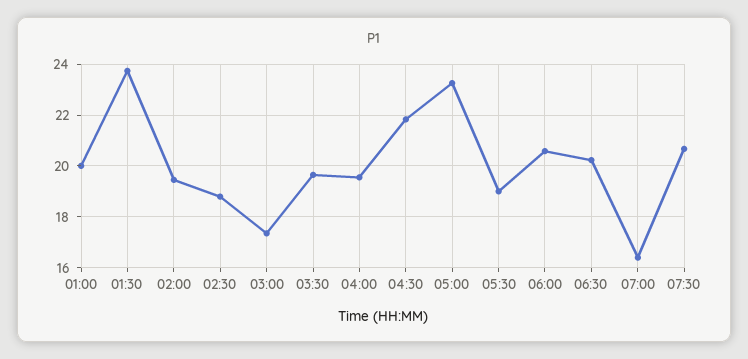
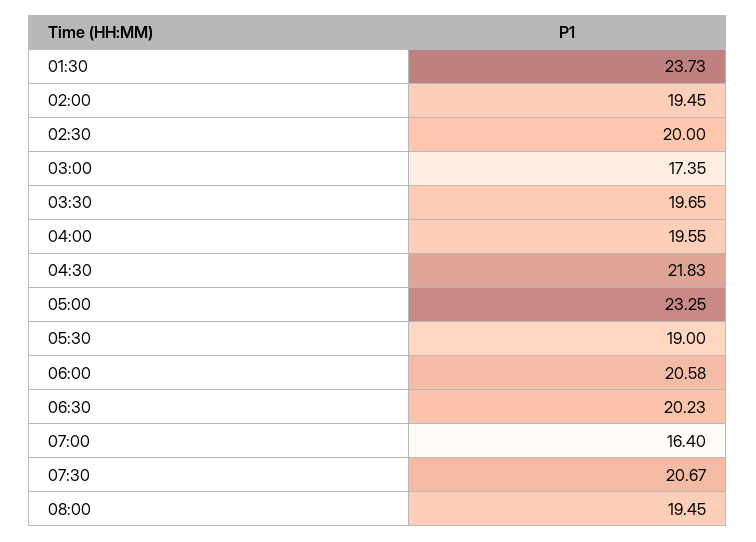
01:00: 20 -> none
02:30: 18.75 -> 20
08:00: none -> 19.45

